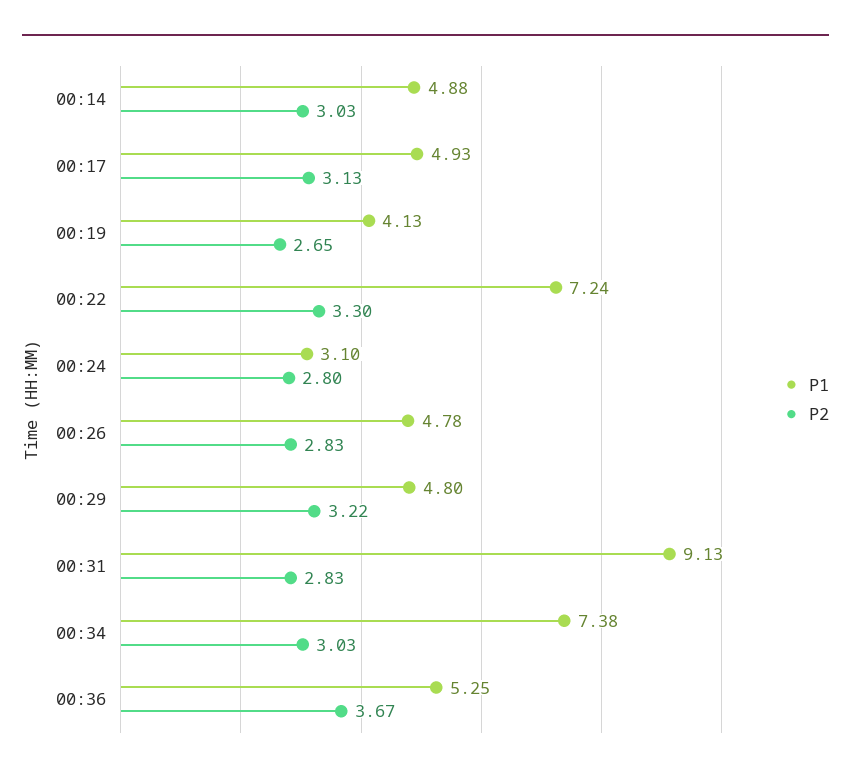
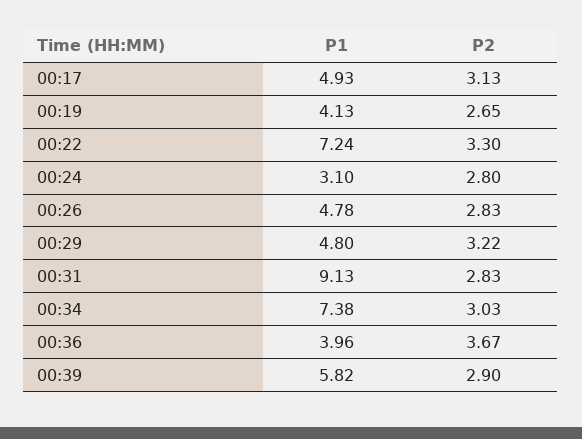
P1, 00:14: 4.88 -> none
P2, 00:14: 3.03 -> none
P1, 00:36: 5.25 -> 3.96
P1, 00:39: none -> 5.82
P2, 00:39: none -> 2.9

